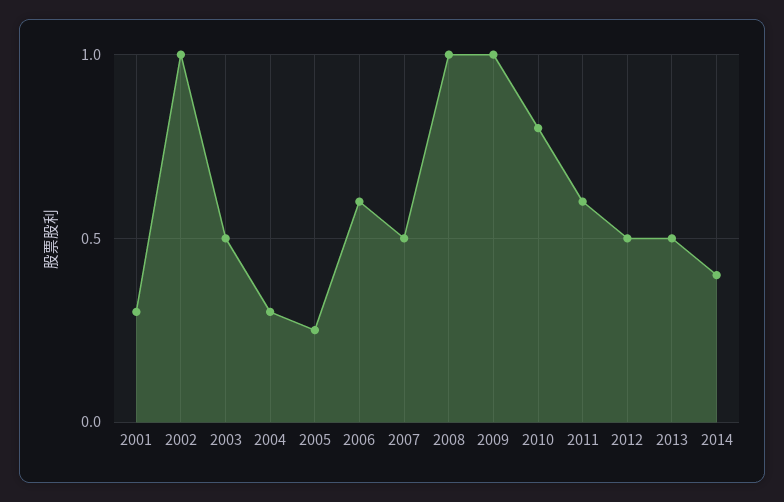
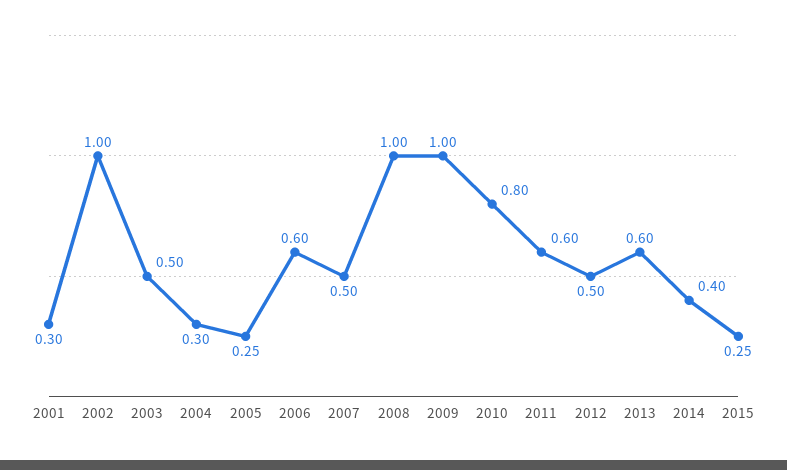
2013: 0.5 -> 0.6
2015: none -> 0.25

